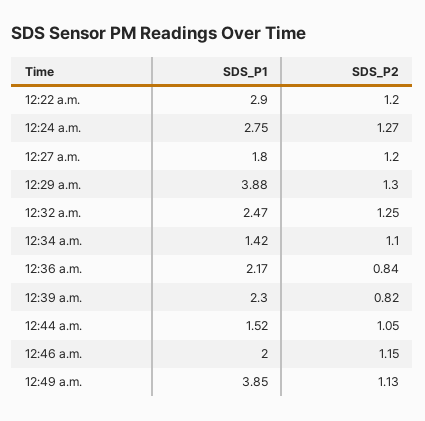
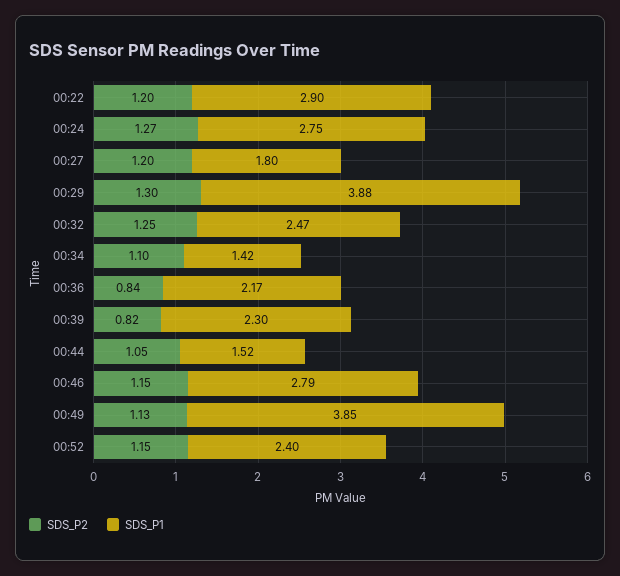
SDS_P1, 12:46 a.m.: 2 -> 2.79
SDS_P2, 00:52: none -> 1.15
SDS_P1, 00:52: none -> 2.4

